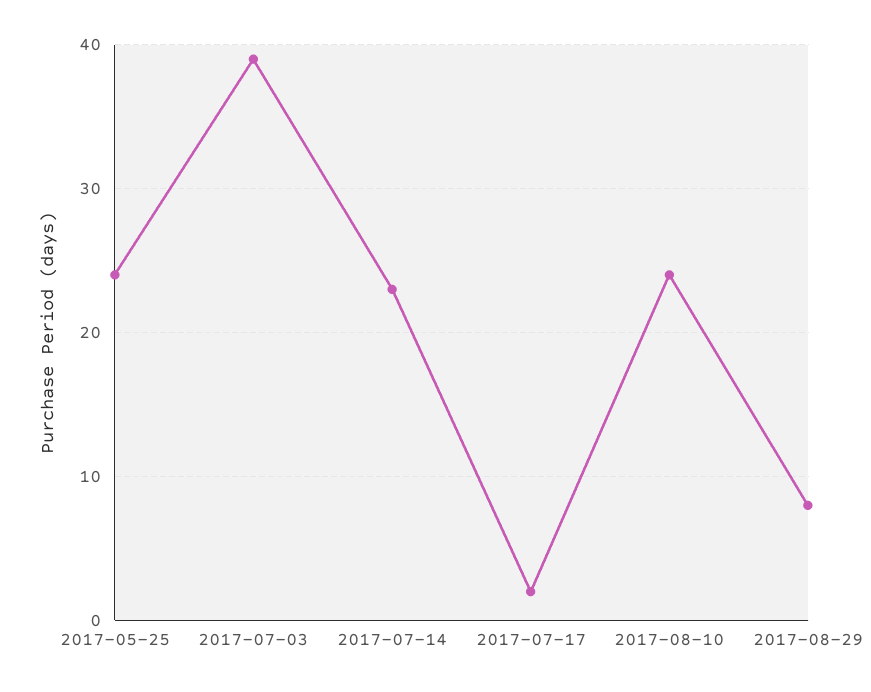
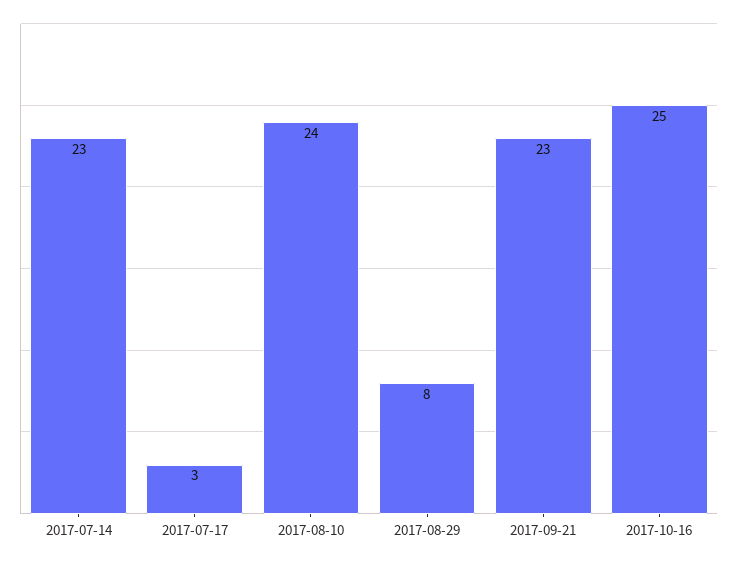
2017-05-25: 24 -> none
2017-07-03: 39 -> none
2017-07-17: 2 -> 3
2017-09-21: none -> 23
2017-10-16: none -> 25

